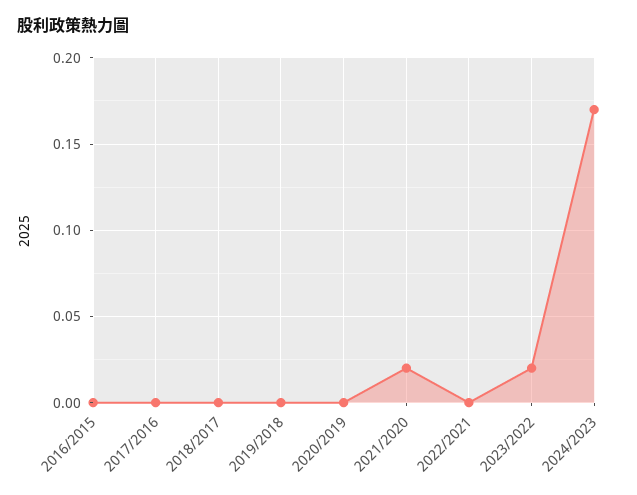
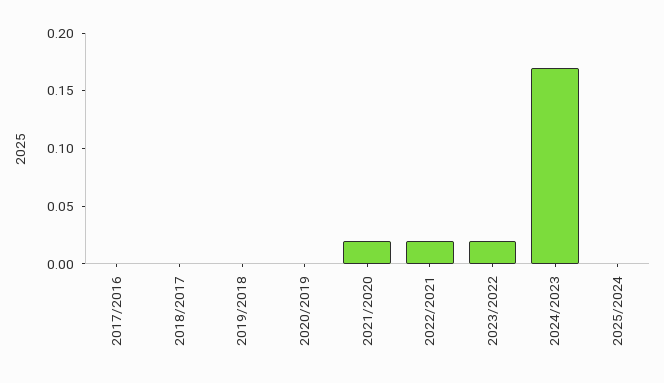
2016/2015: 0 -> none
2022/2021: 0 -> 0.02
2025/2024: none -> 0

